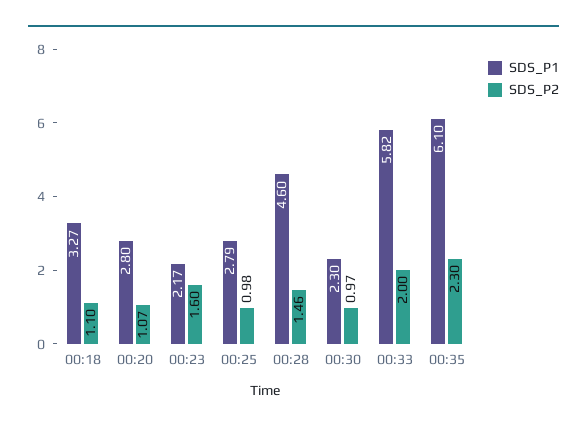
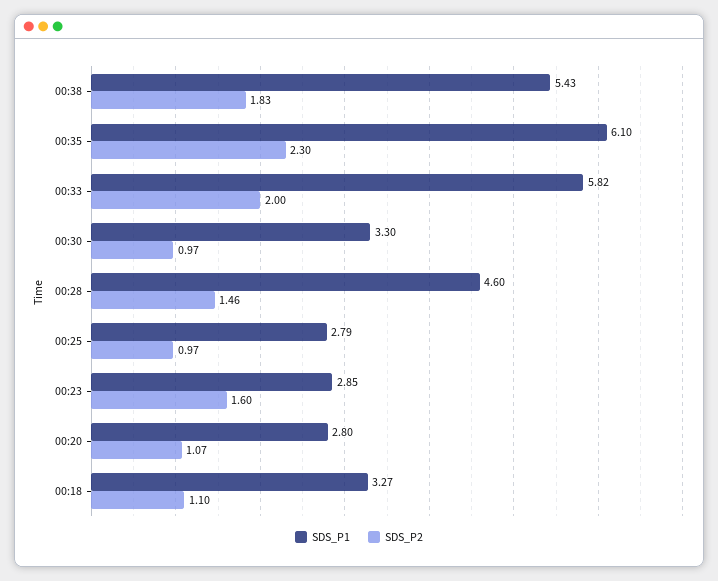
SDS_P1, 00:23: 2.17 -> 2.85
SDS_P2, 00:25: 0.98 -> 0.97
SDS_P1, 00:30: 2.3 -> 3.3
SDS_P1, 00:38: none -> 5.43
SDS_P2, 00:38: none -> 1.83

